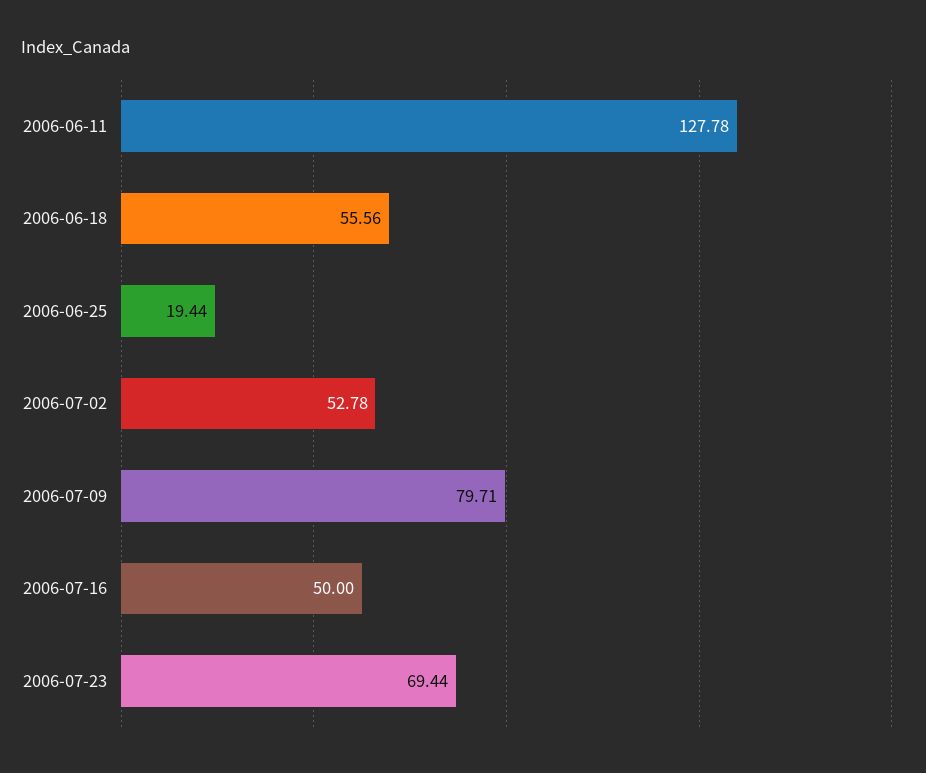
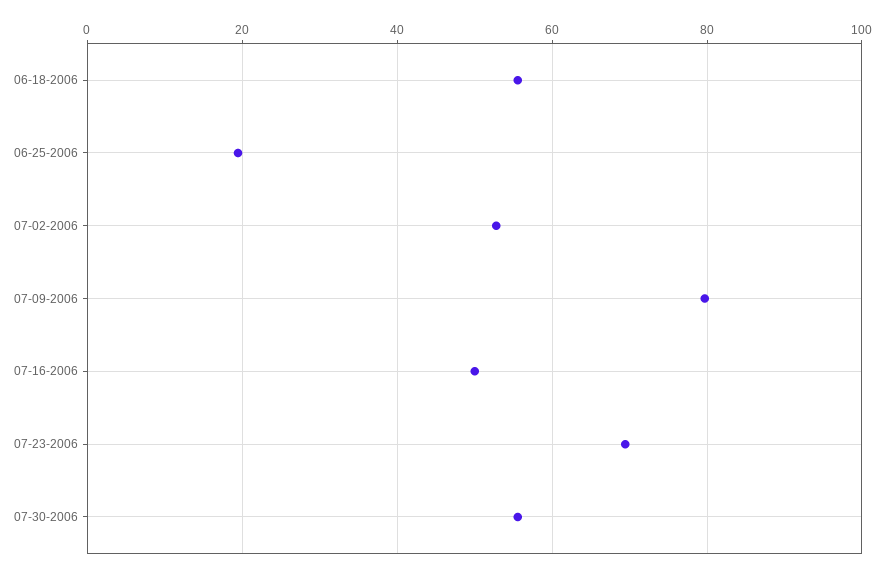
2006-06-11: 127.78 -> none
07-30-2006: none -> 56

